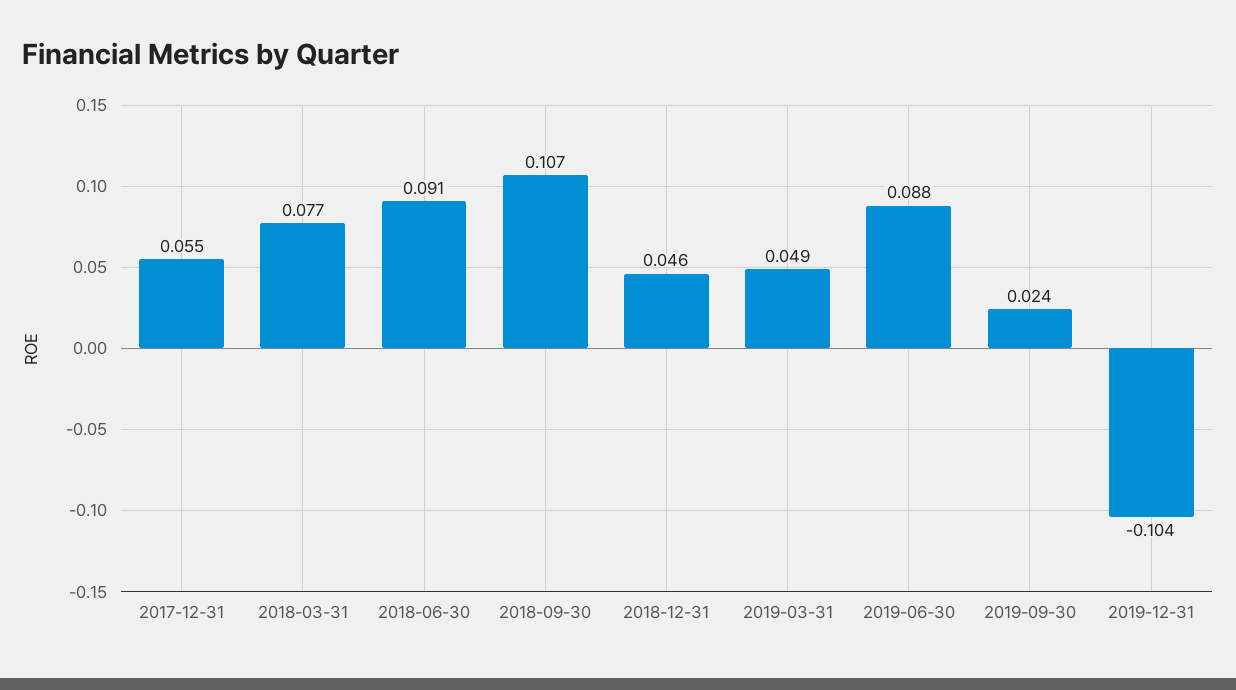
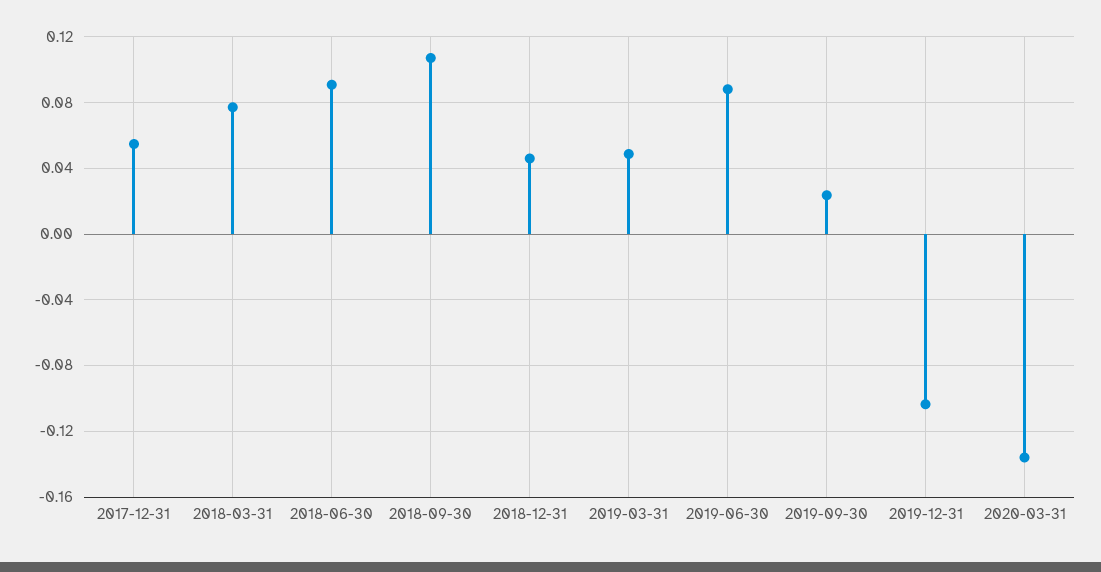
2020-03-31: none -> -0.135

